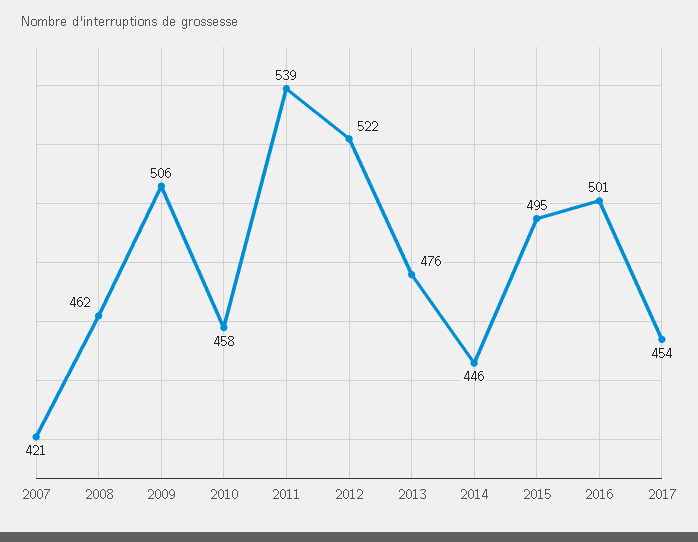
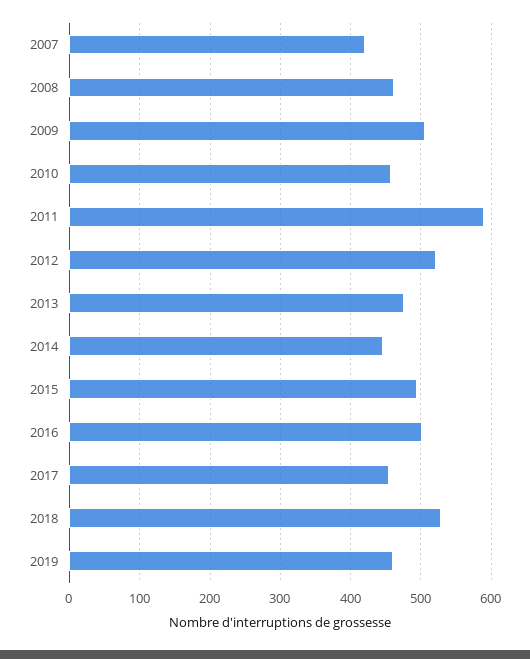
2011: 539 -> 590
2018: none -> 530
2019: none -> 460

